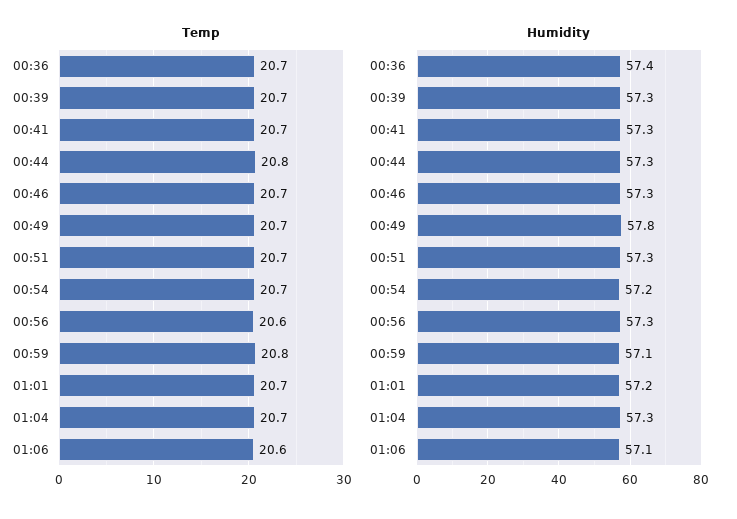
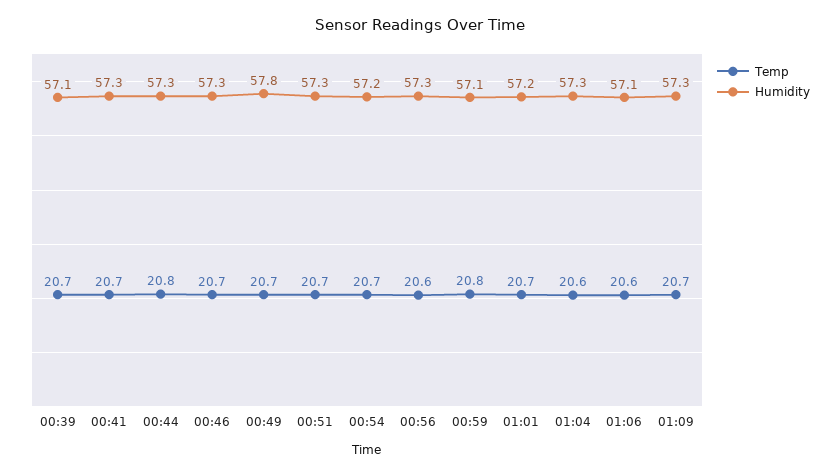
Temp, 00:36: 20.7 -> none
Temp, 01:04: 20.7 -> 20.6
Humidity, 00:36: 57.4 -> none
Humidity, 00:39: 57.3 -> 57.1
Temp, 01:09: none -> 20.7
Humidity, 01:09: none -> 57.3

